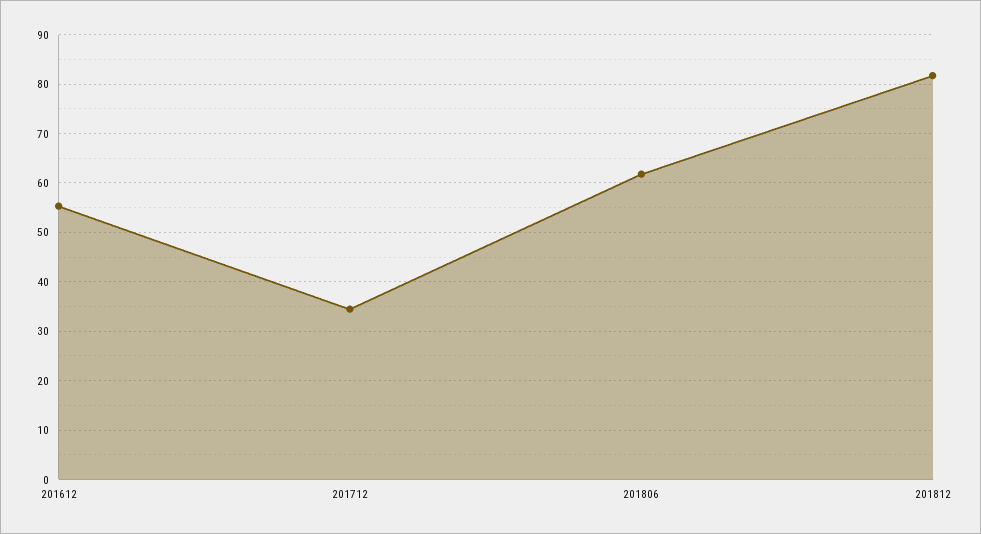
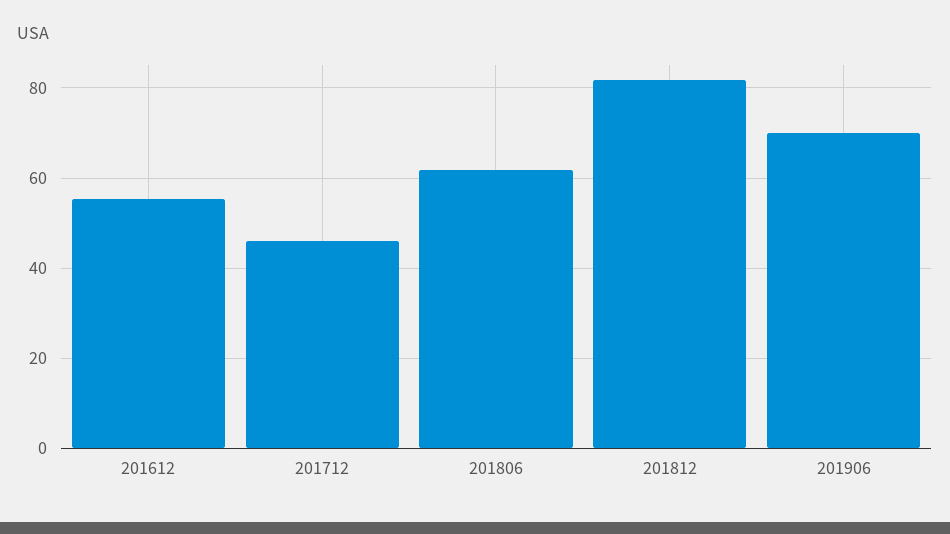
201712: 34 -> 46
201906: none -> 70

